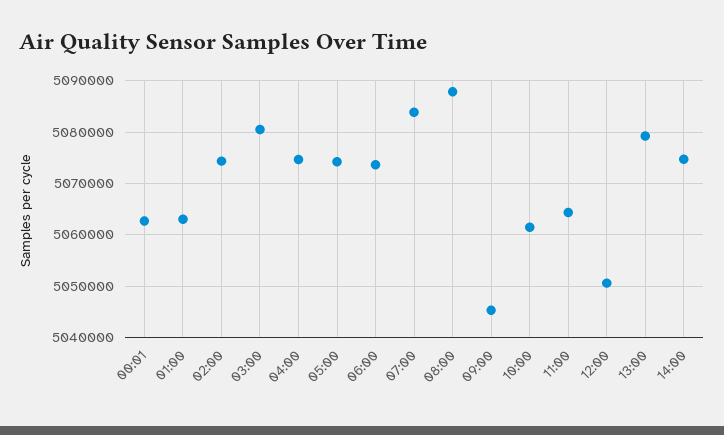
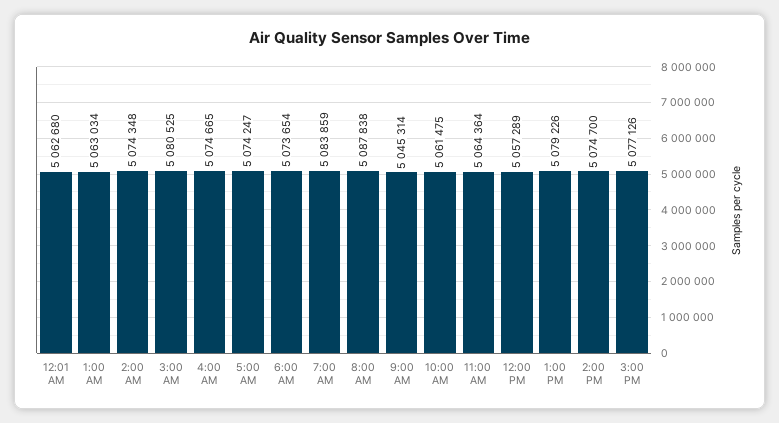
12:00: 5050000 -> 5057289
3:00 PM: none -> 5077126

